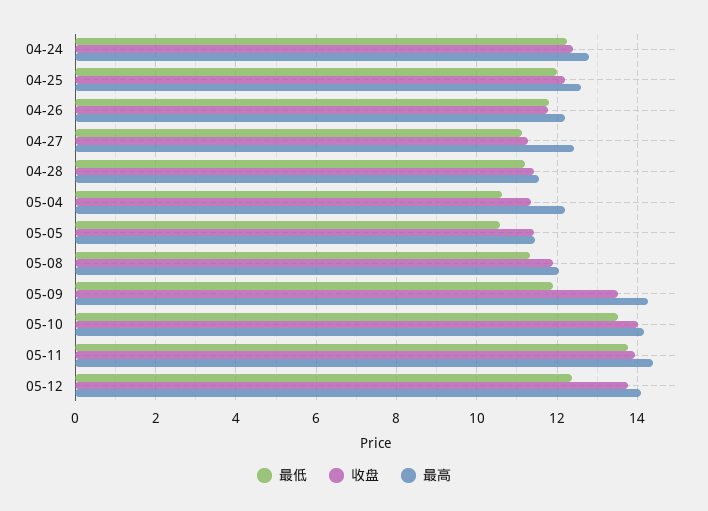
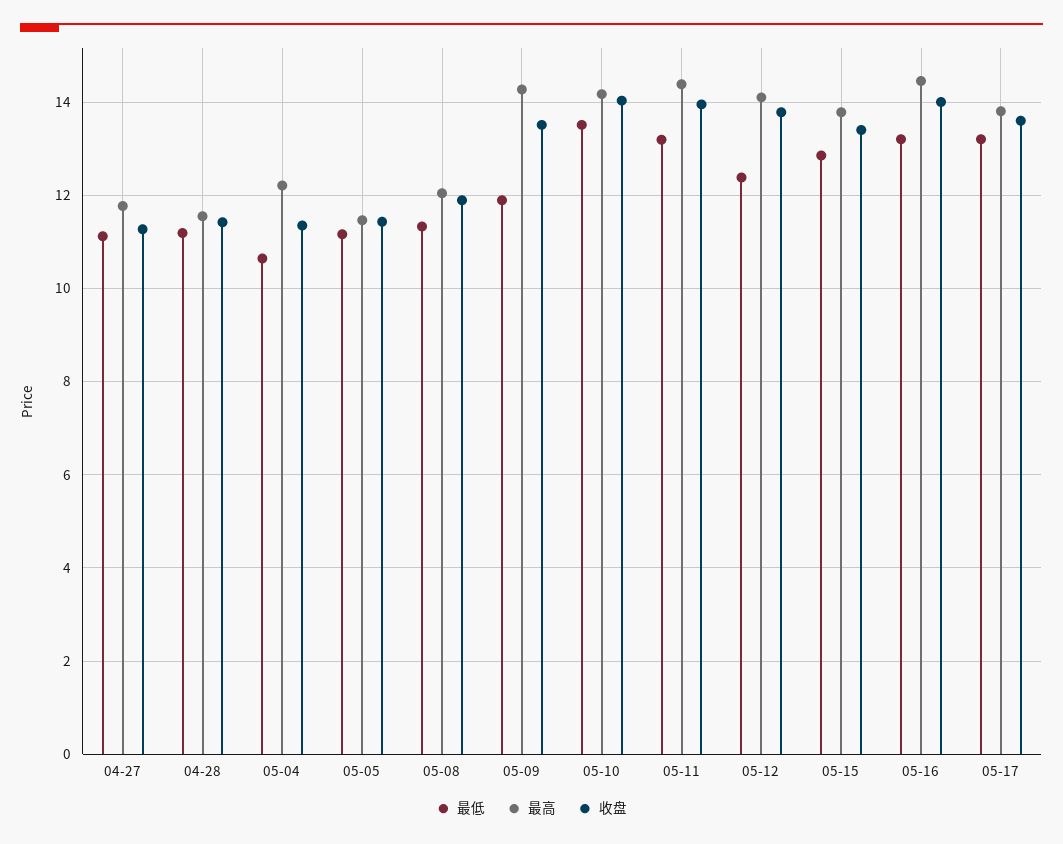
最低, 04-24: 12.2 -> none
收盘, 04-24: 12.4 -> none
最高, 04-24: 12.8 -> none
最低, 04-25: 12 -> none
收盘, 04-25: 12.2 -> none
最高, 04-25: 12.6 -> none
最低, 04-26: 11.8 -> none
收盘, 04-26: 11.8 -> none
最高, 04-26: 12.2 -> none
最高, 04-27: 12.4 -> 11.8
最低, 05-05: 10.6 -> 11.2
最低, 05-11: 13.8 -> 13.2
最低, 05-15: none -> 12.8
最高, 05-15: none -> 13.8
收盘, 05-15: none -> 13.4
最低, 05-16: none -> 13.2
最高, 05-16: none -> 14.4
收盘, 05-16: none -> 14
最低, 05-17: none -> 13.2
最高, 05-17: none -> 13.8
收盘, 05-17: none -> 13.6

